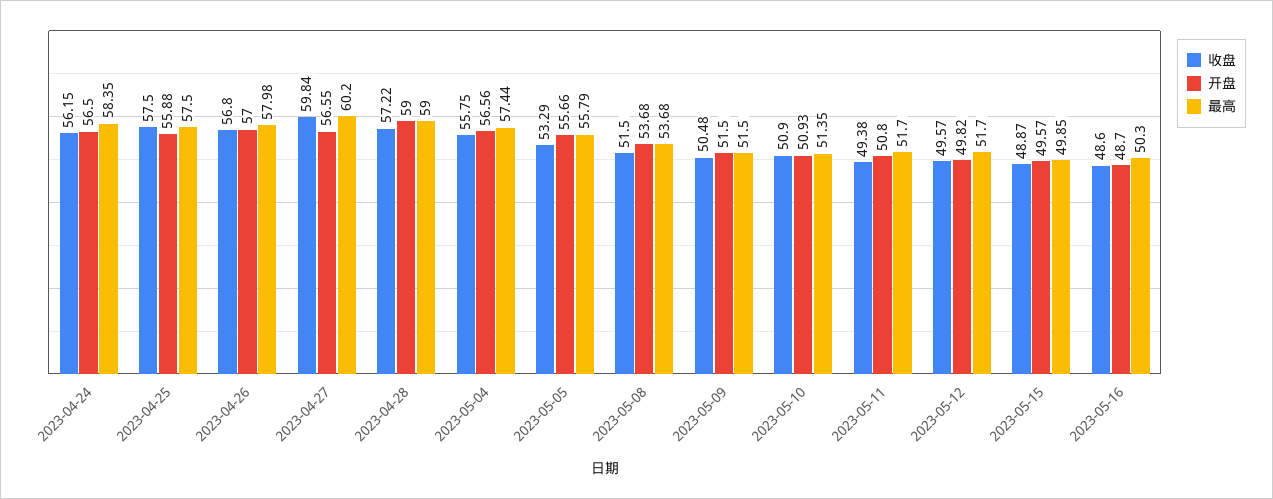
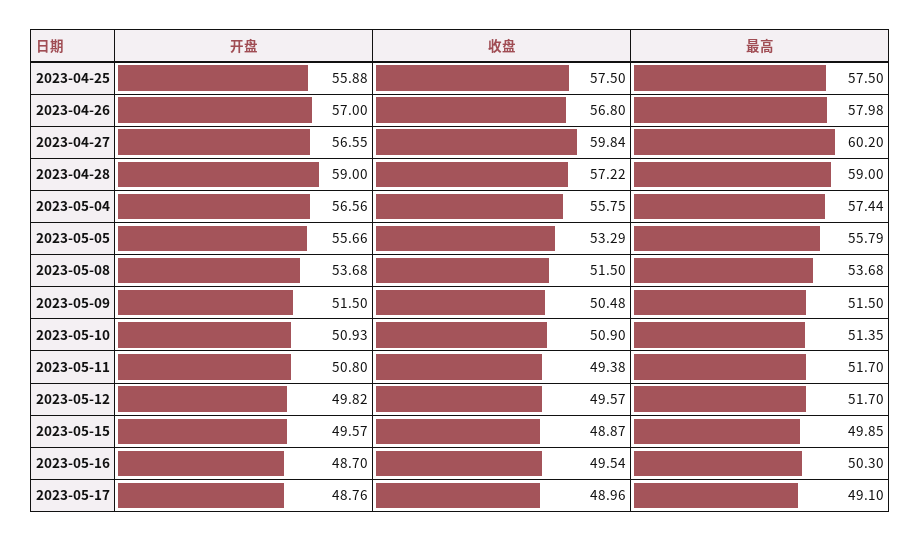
收盘, 2023-04-24: 56.15 -> none
开盘, 2023-04-24: 56.5 -> none
最高, 2023-04-24: 58.35 -> none
收盘, 2023-05-16: 48.6 -> 49.54
开盘, 2023-05-17: none -> 48.76
收盘, 2023-05-17: none -> 48.96
最高, 2023-05-17: none -> 49.1

